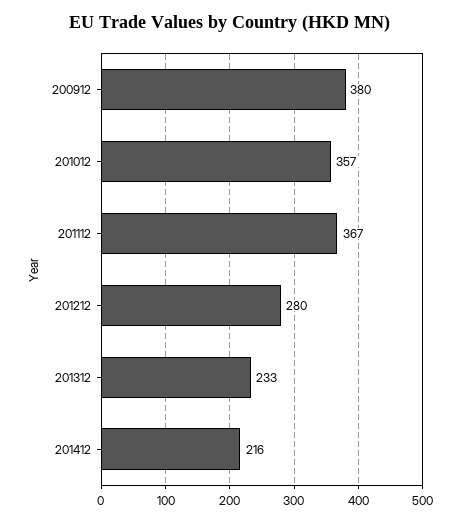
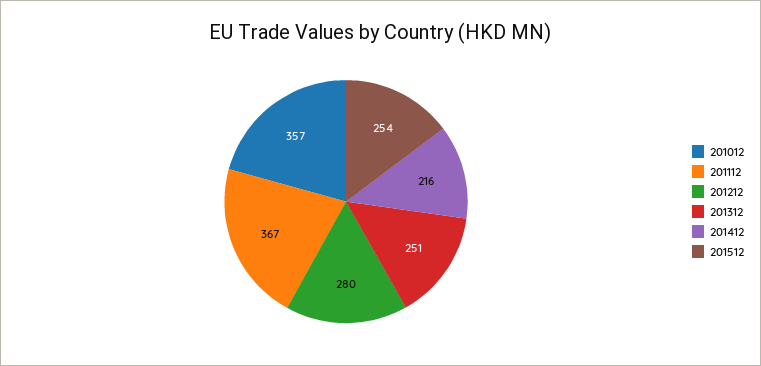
200912: 380 -> none
201312: 233 -> 251
201512: none -> 254

